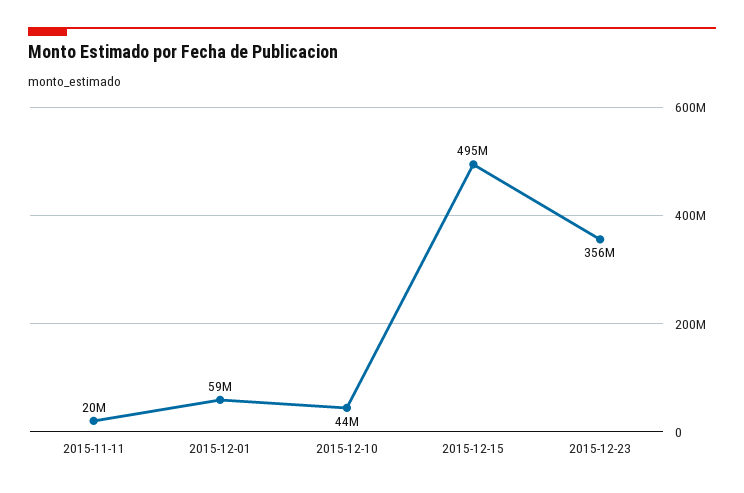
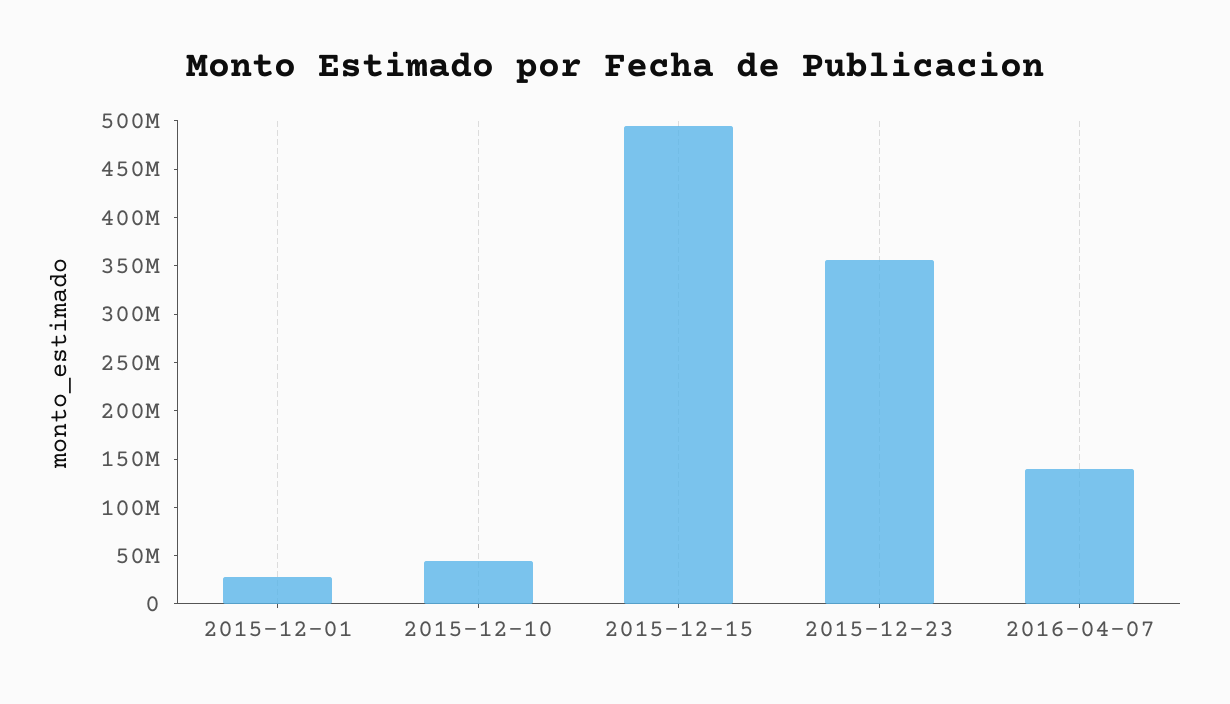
2015-11-11: 20000000 -> none
2015-12-01: 59000000 -> 30000000
2016-04-07: none -> 140000000

